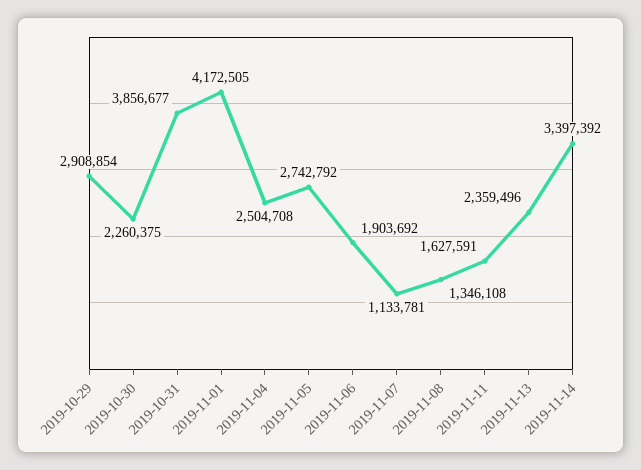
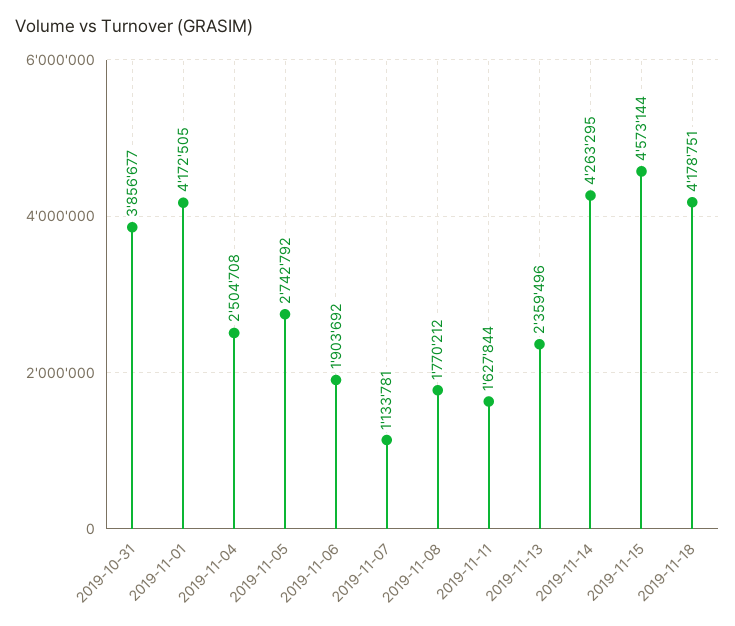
2019-10-29: 2908854 -> none
2019-10-30: 2260375 -> none
2019-11-08: 1346108 -> 1770212
2019-11-11: 1627591 -> 1627844
2019-11-14: 3397392 -> 4263295
2019-11-15: none -> 4573144
2019-11-18: none -> 4178751

